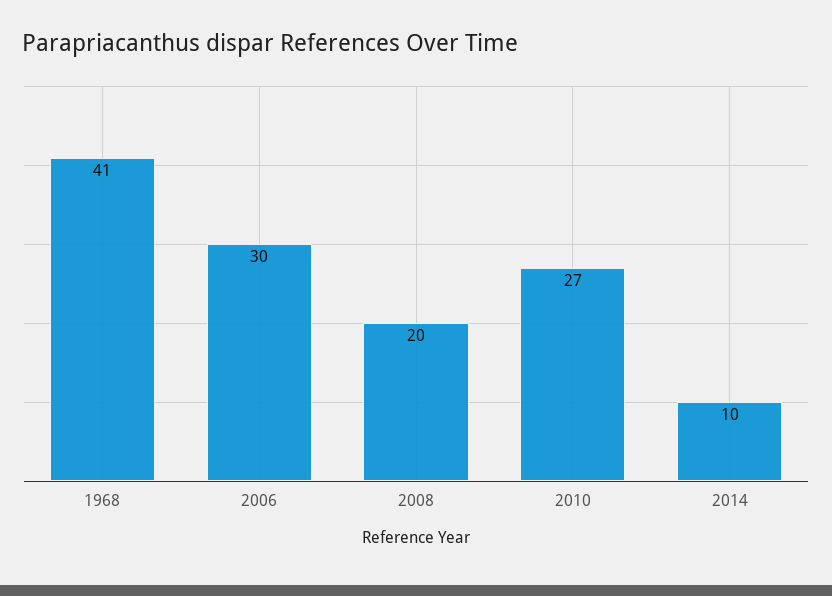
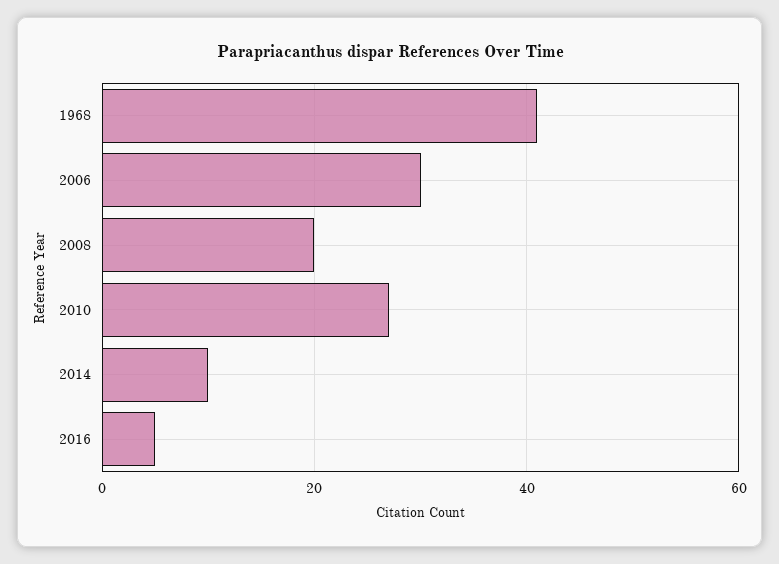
2016: none -> 5

